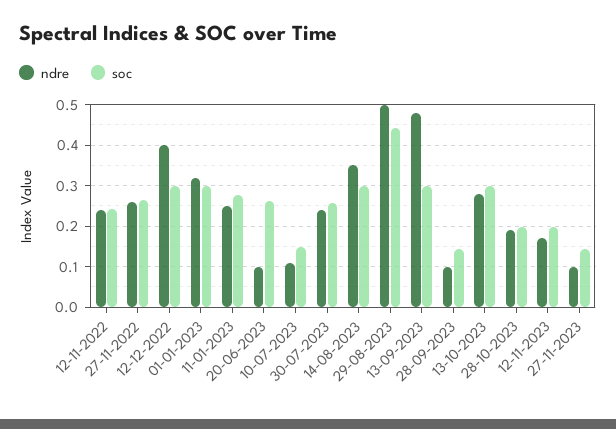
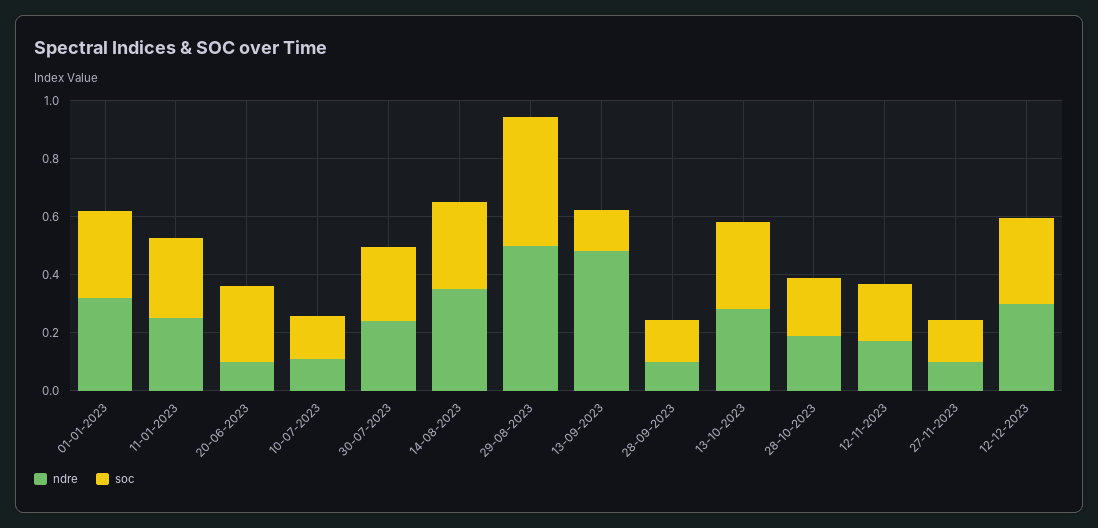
ndre, 12-11-2022: 0.24 -> none
soc, 12-11-2022: 0.24 -> none
ndre, 27-11-2022: 0.26 -> none
soc, 27-11-2022: 0.26 -> none
ndre, 12-12-2022: 0.4 -> none
soc, 12-12-2022: 0.3 -> none
soc, 13-09-2023: 0.3 -> 0.15
ndre, 12-12-2023: none -> 0.3
soc, 12-12-2023: none -> 0.3

